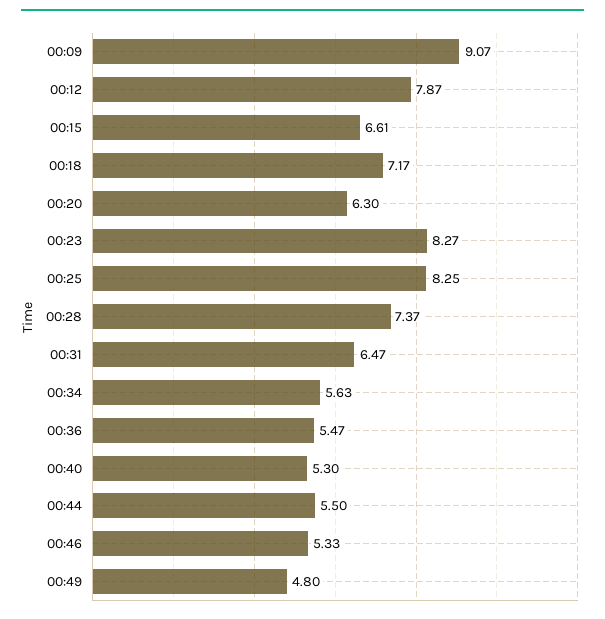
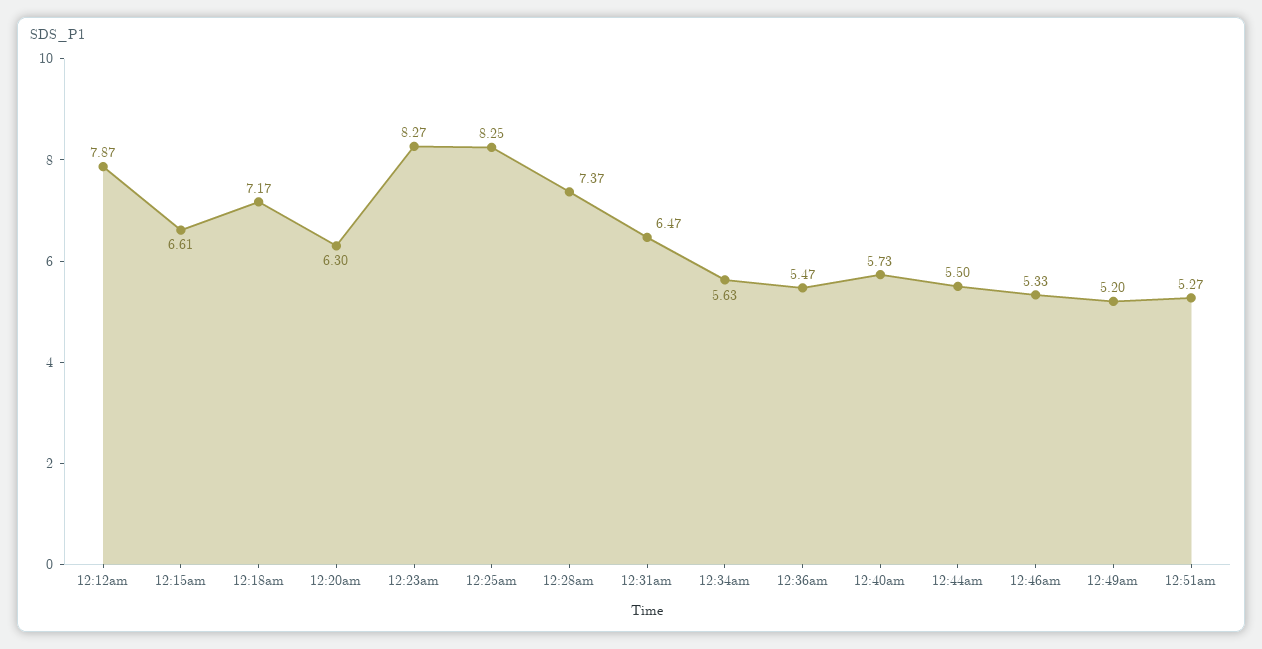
00:09: 9.07 -> none
00:40: 5.3 -> 5.73
00:49: 4.8 -> 5.2
12:51am: none -> 5.27

